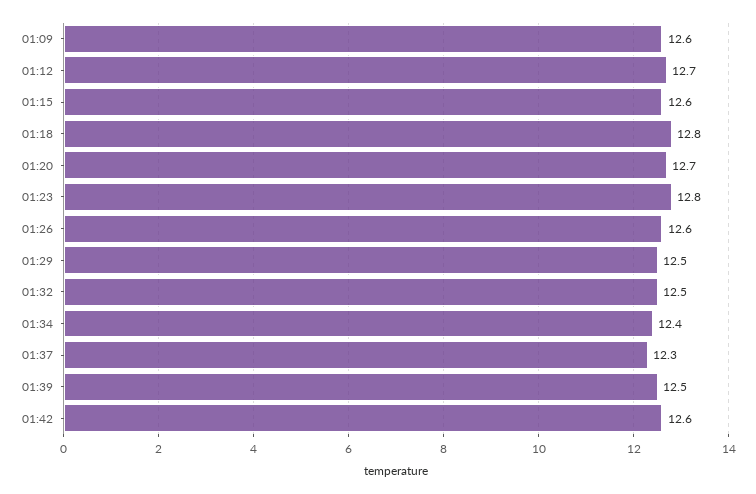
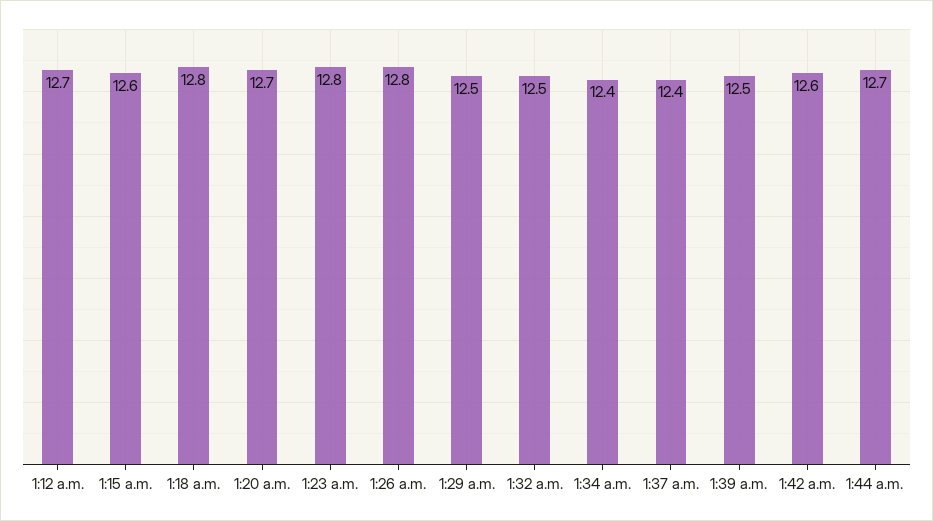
01:09: 12.6 -> none
01:26: 12.6 -> 12.8
01:37: 12.3 -> 12.4
1:44 a.m.: none -> 12.7

